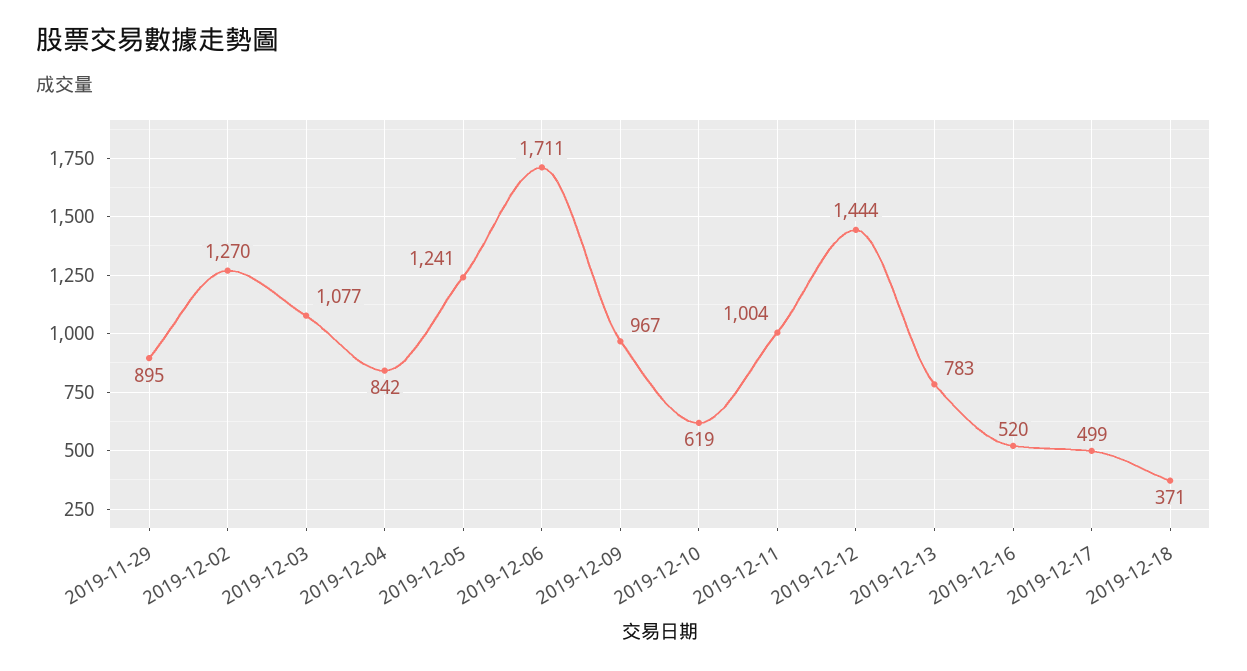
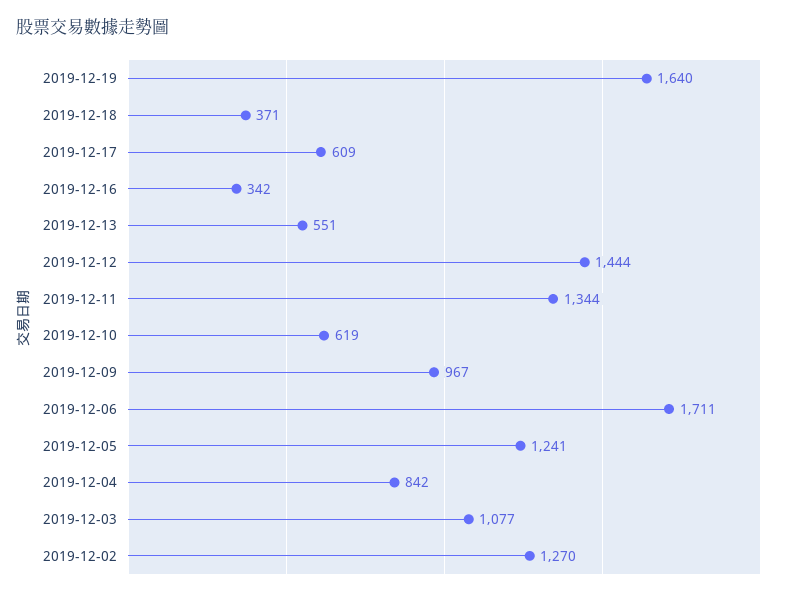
2019-11-29: 895 -> none
2019-12-11: 1004 -> 1344
2019-12-13: 783 -> 551
2019-12-16: 520 -> 342
2019-12-17: 499 -> 609
2019-12-19: none -> 1640

